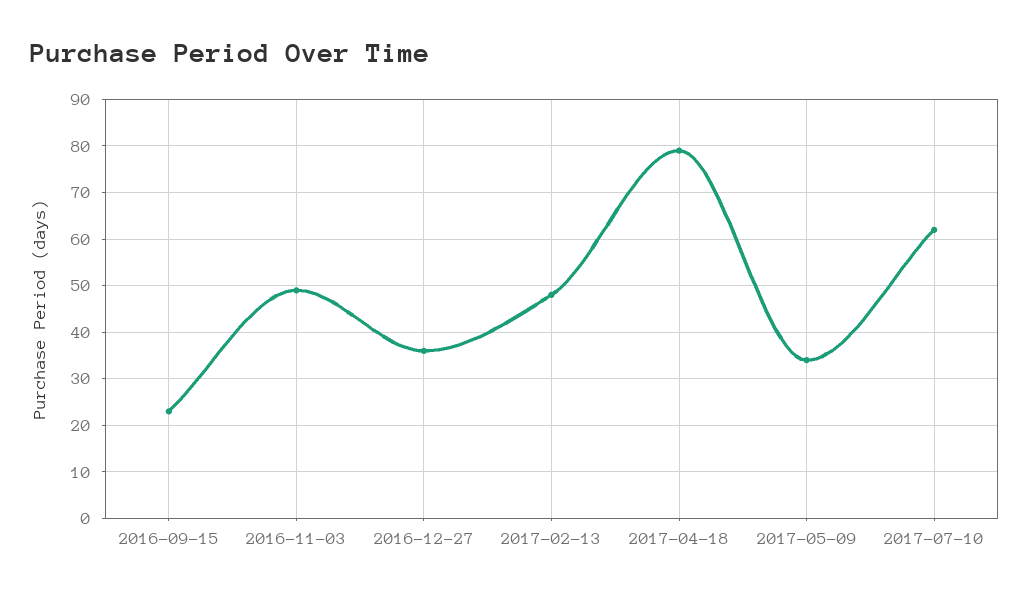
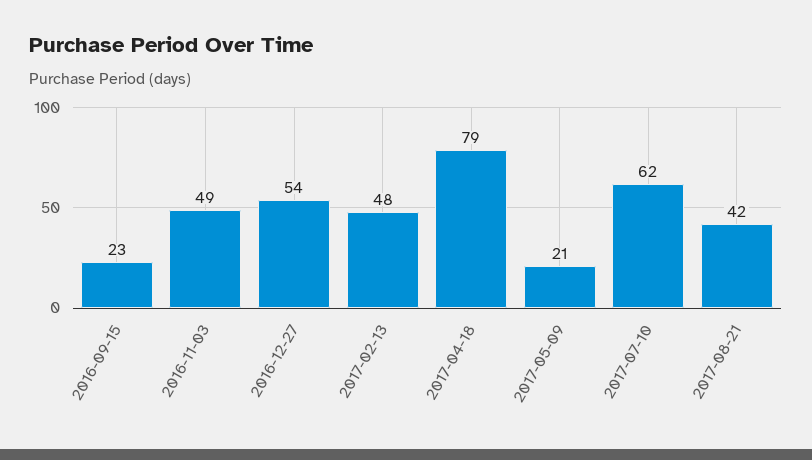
2016-12-27: 35 -> 54
2017-05-09: 35 -> 21
2017-08-21: none -> 42

